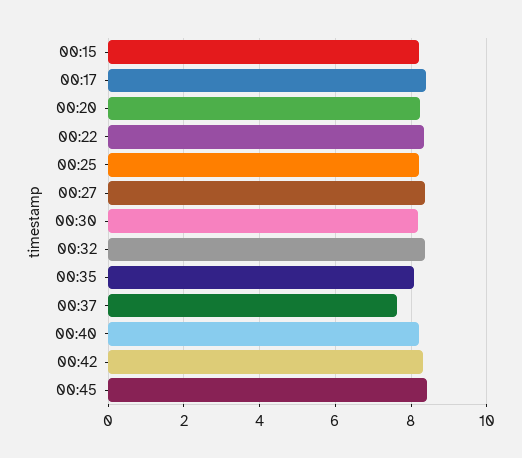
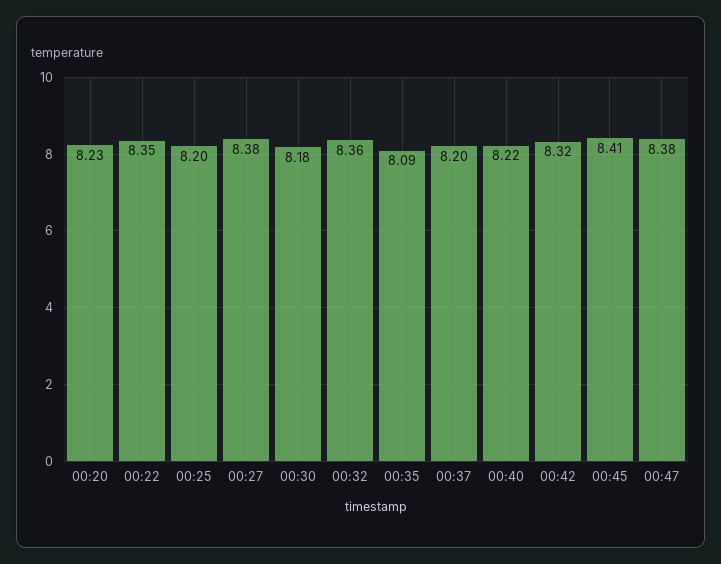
00:15: 8.2 -> none
00:17: 8.4 -> none
00:37: 7.6 -> 8.2
00:47: none -> 8.38

